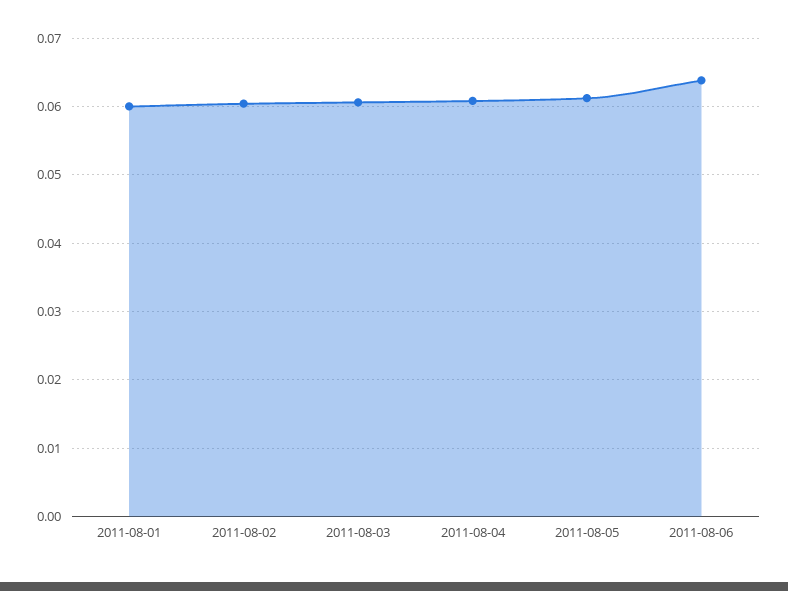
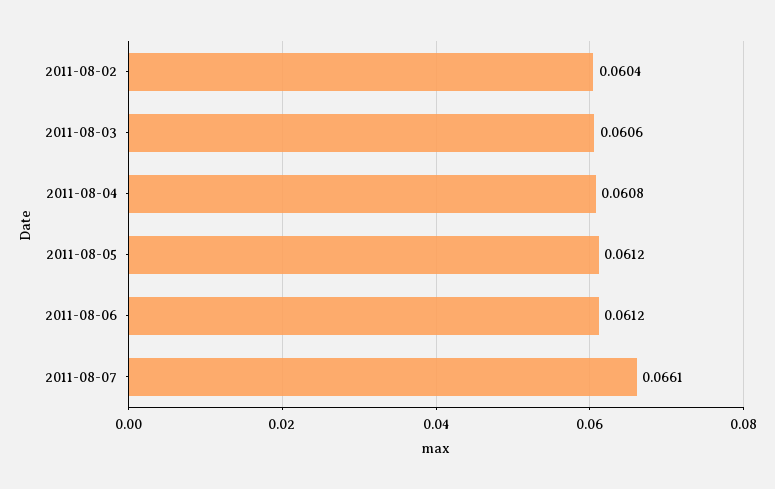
2011-08-01: 0.06 -> none
2011-08-06: 0.064 -> 0.0612
2011-08-07: none -> 0.0661

